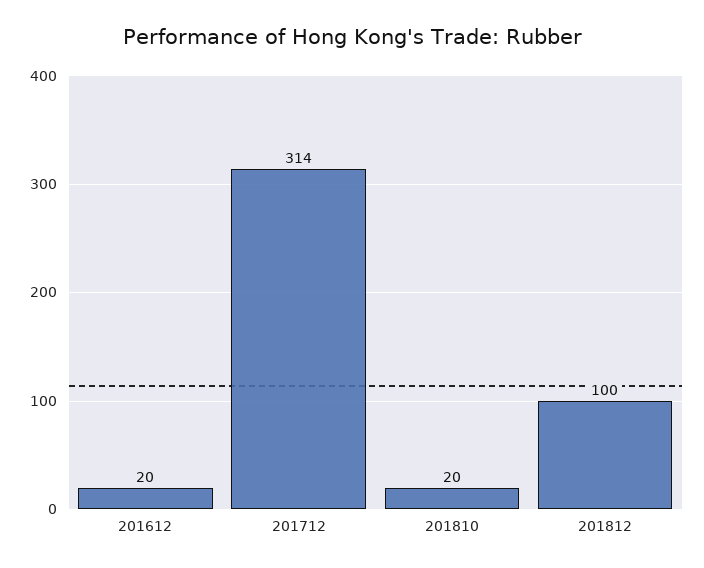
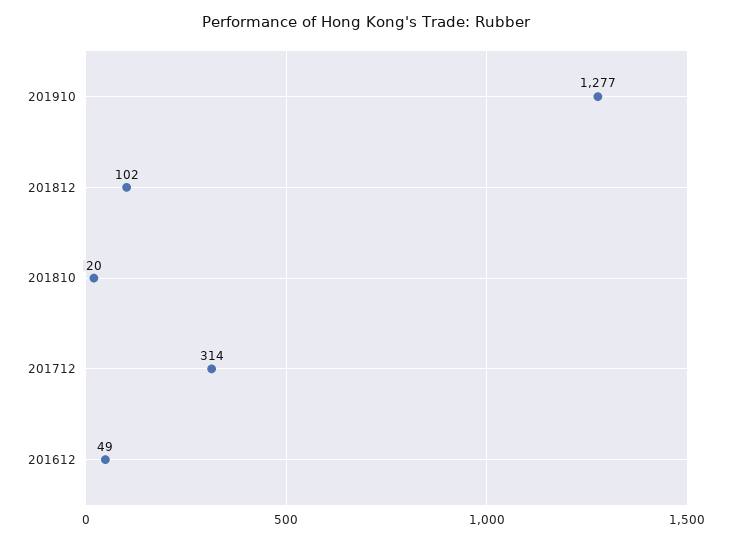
201612: 20 -> 49
201812: 100 -> 102
201910: none -> 1277

